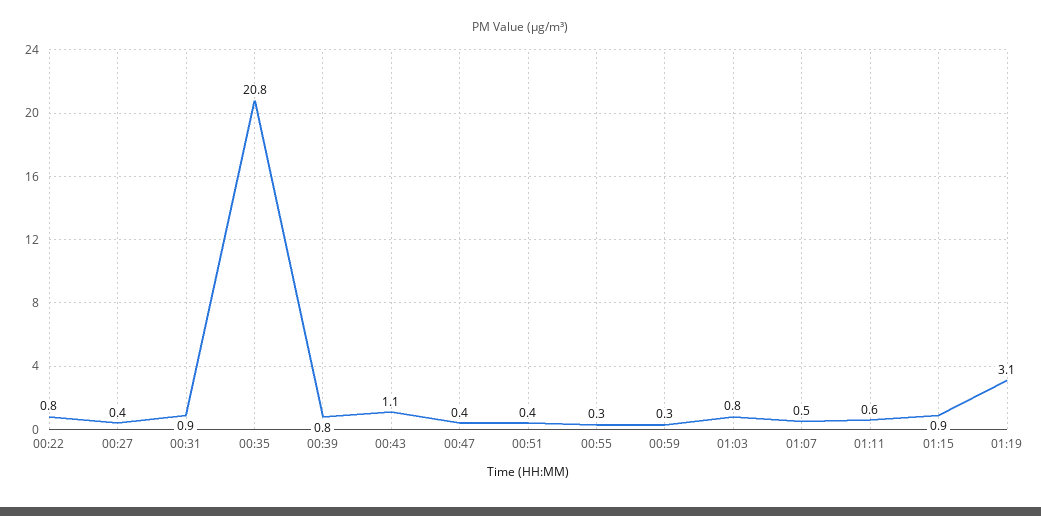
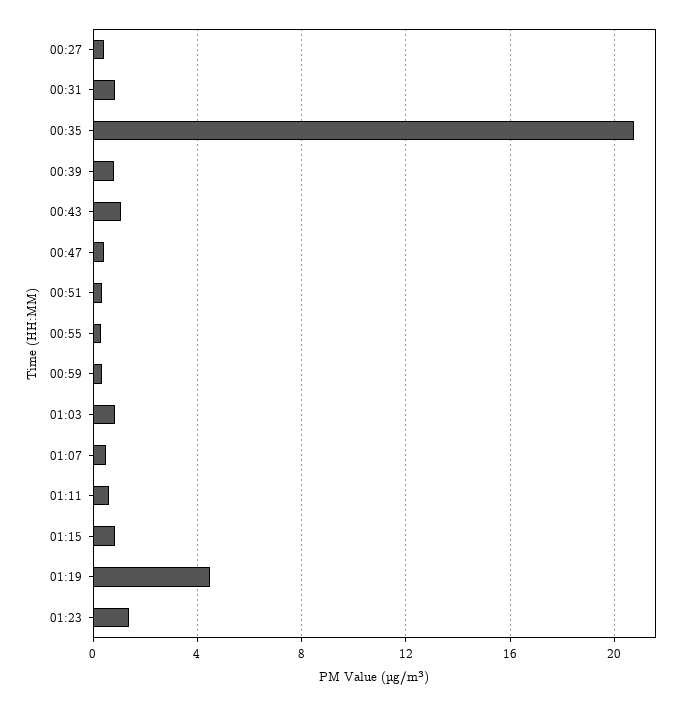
00:22: 0.8 -> none
01:19: 3.1 -> 4.5
01:23: none -> 1.5

